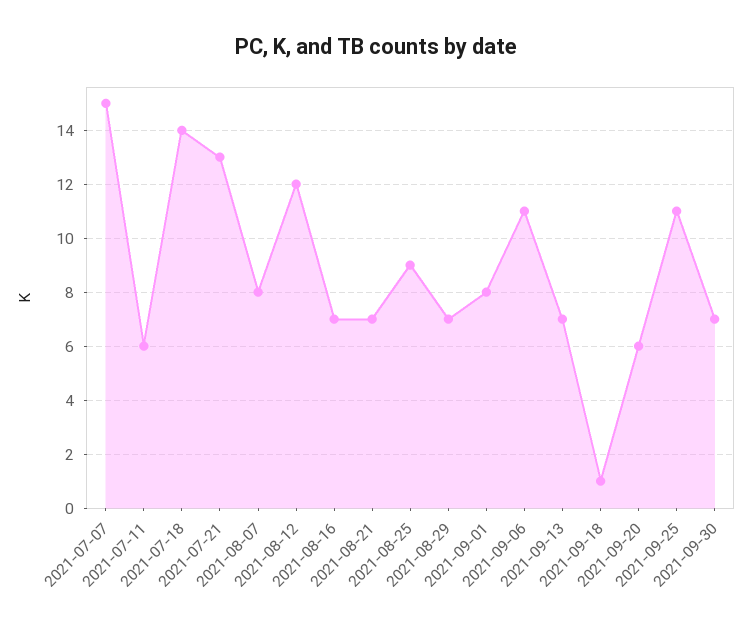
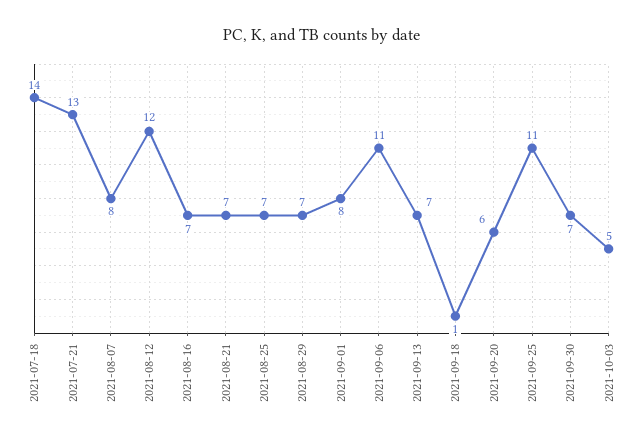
2021-07-07: 15 -> none
2021-07-11: 6 -> none
2021-08-25: 9 -> 7
2021-10-03: none -> 5

